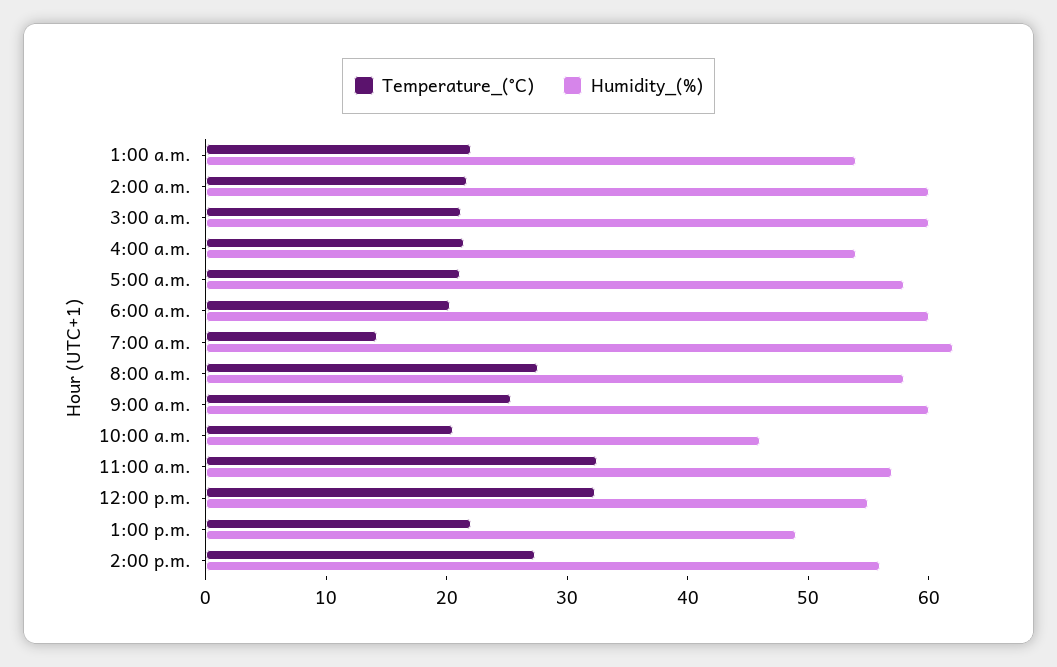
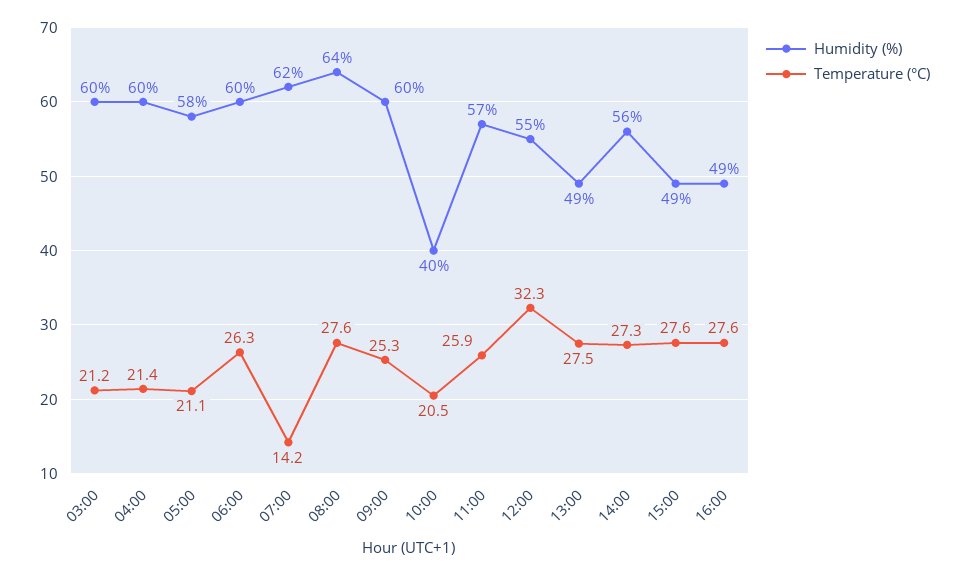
Temperature_(°C), 1:00 a.m.: 22 -> none
Humidity_(%), 1:00 a.m.: 54 -> none
Temperature_(°C), 2:00 a.m.: 22 -> none
Humidity_(%), 2:00 a.m.: 60 -> none
Humidity_(%), 4:00 a.m.: 54 -> 60
Temperature_(°C), 6:00 a.m.: 20 -> 26.3
Humidity_(%), 8:00 a.m.: 58 -> 64
Humidity_(%), 10:00 a.m.: 46 -> 40
Temperature_(°C), 11:00 a.m.: 32 -> 25.9
Temperature_(°C), 1:00 p.m.: 22 -> 27.5
Humidity_(%), 15:00: none -> 49
Temperature_(°C), 15:00: none -> 27.6
Humidity_(%), 16:00: none -> 49
Temperature_(°C), 16:00: none -> 27.6

